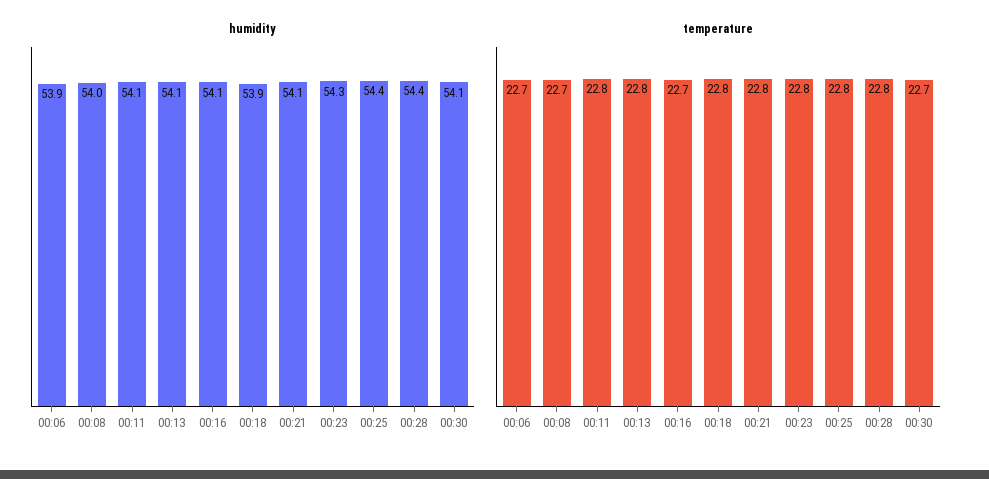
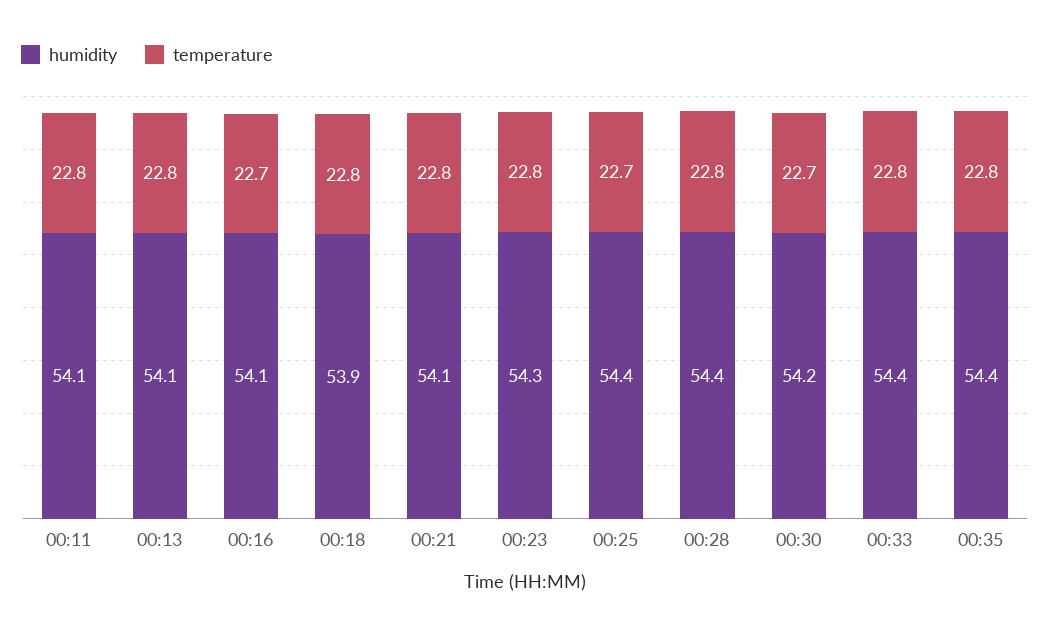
humidity, 00:06: 53.9 -> none
humidity, 00:08: 54 -> none
humidity, 00:30: 54.1 -> 54.2
temperature, 00:06: 22.7 -> none
temperature, 00:08: 22.7 -> none
temperature, 00:25: 22.8 -> 22.7
humidity, 00:33: none -> 54.4
temperature, 00:33: none -> 22.8
humidity, 00:35: none -> 54.4
temperature, 00:35: none -> 22.8

